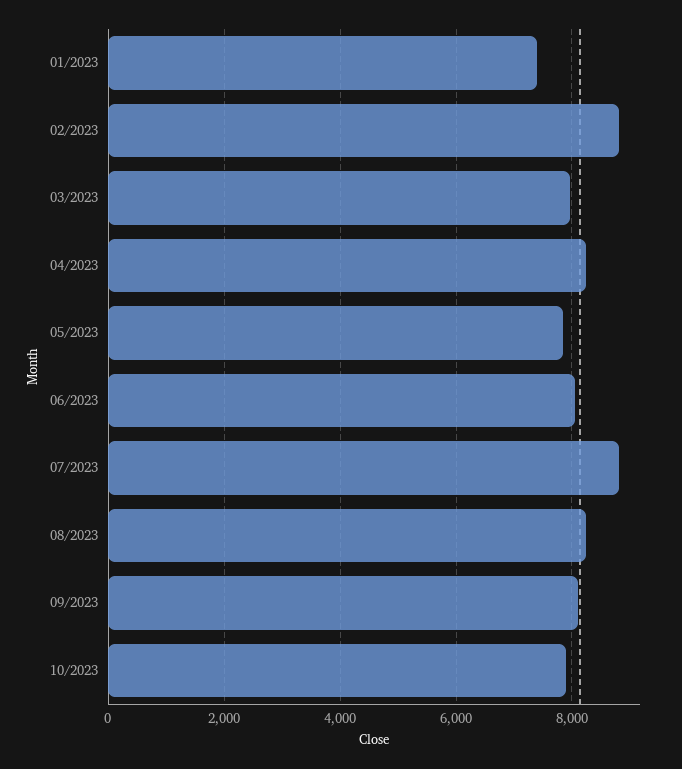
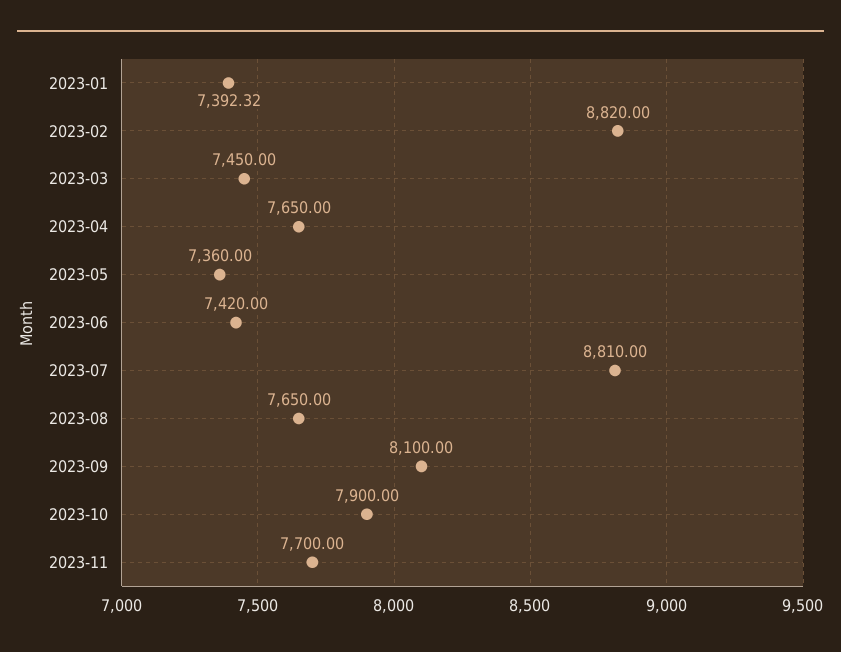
03/2023: 8000 -> 7450
04/2023: 8200 -> 7650
05/2023: 7800 -> 7360
06/2023: 8000 -> 7420
08/2023: 8200 -> 7650
2023-11: none -> 7700

